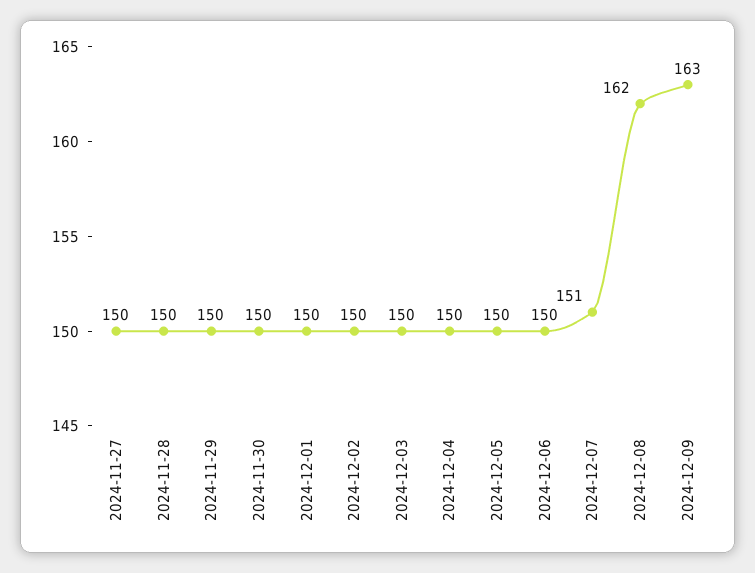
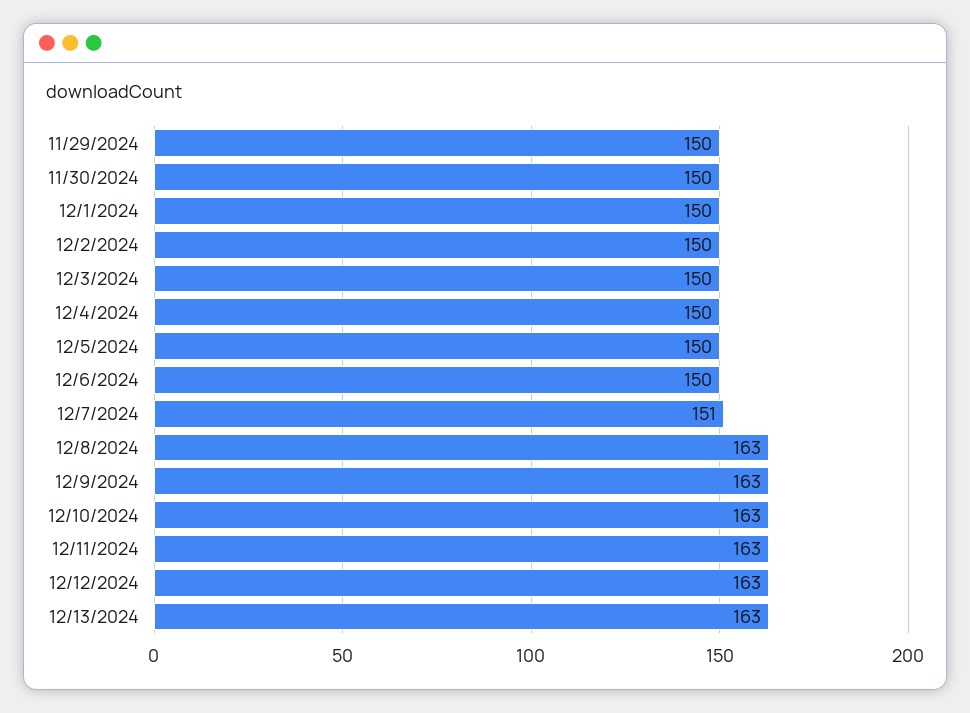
2024-11-27: 150 -> none
2024-11-28: 150 -> none
2024-12-08: 162 -> 163
12/10/2024: none -> 163
12/11/2024: none -> 163
12/12/2024: none -> 163
12/13/2024: none -> 163

